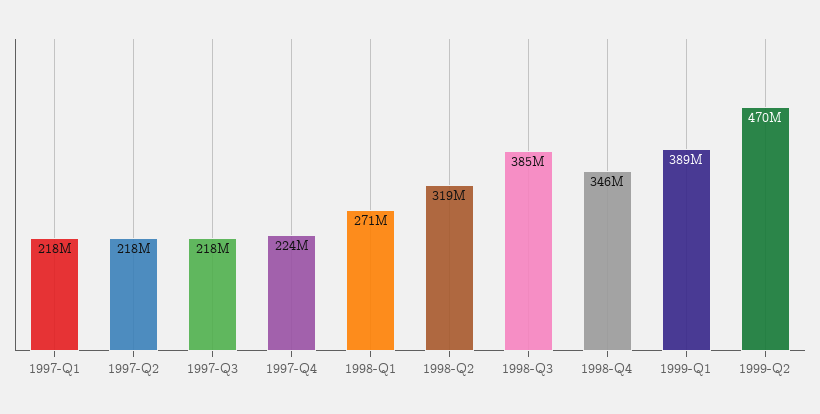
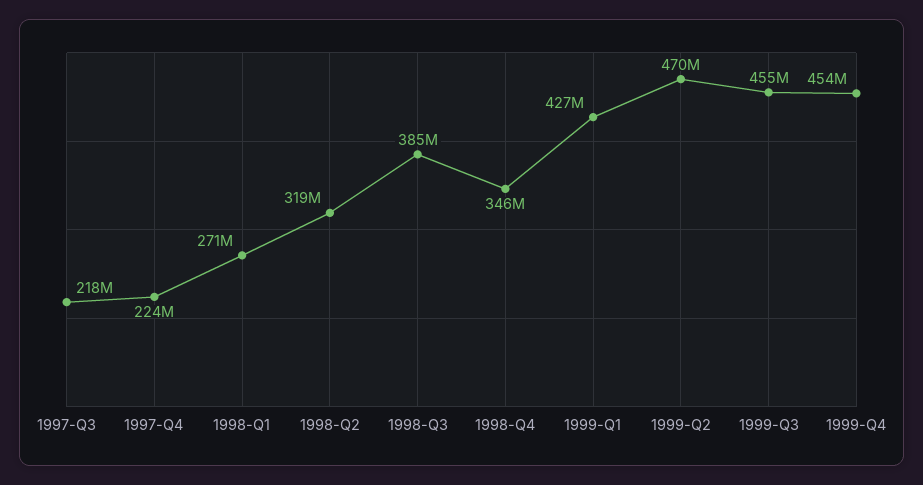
1997-Q1: 218000000 -> none
1997-Q2: 218000000 -> none
1999-Q1: 389000000 -> 427000000
1999-Q3: none -> 455000000
1999-Q4: none -> 454000000

